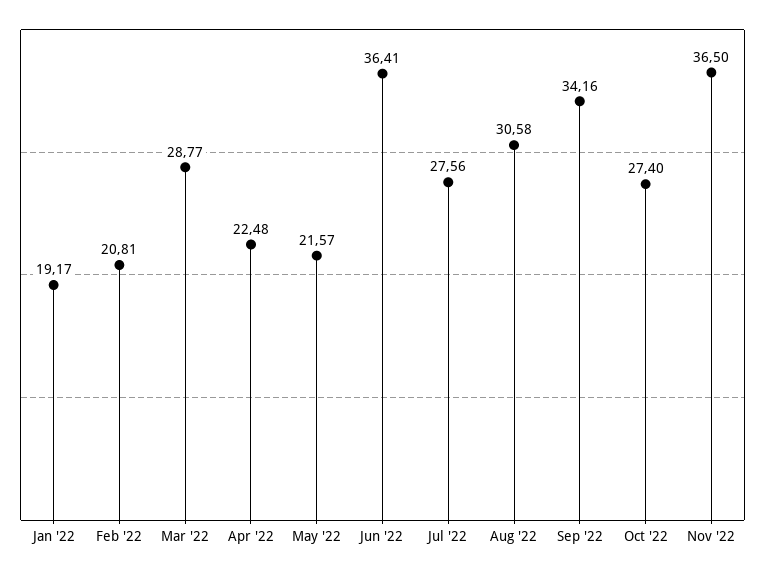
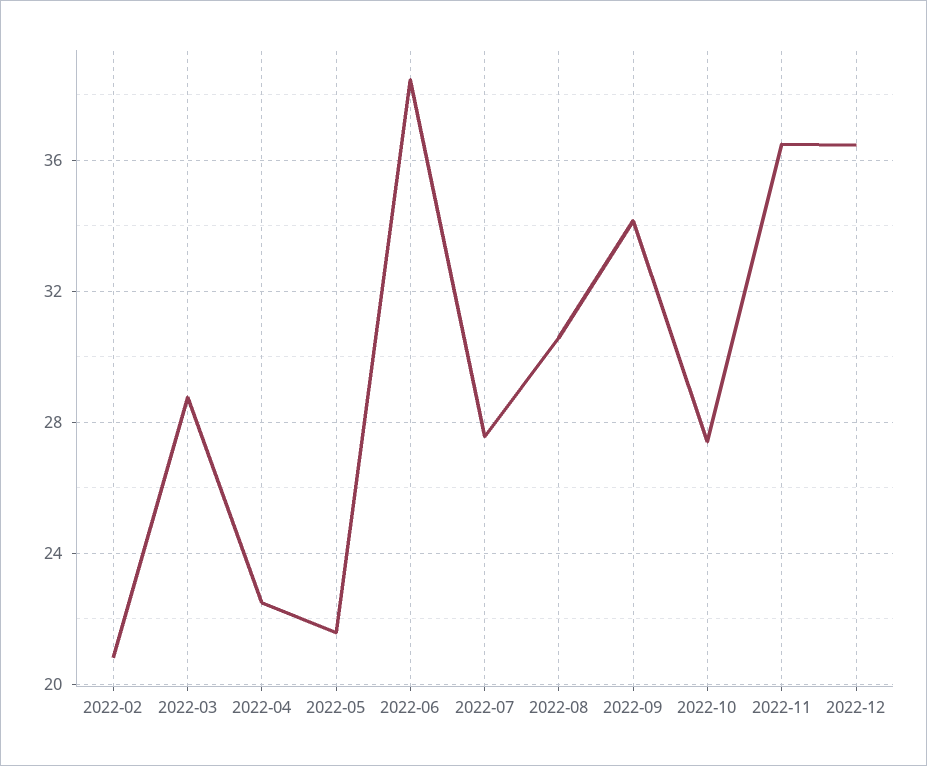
Jan '22: 19.17 -> none
Jun '22: 36.41 -> 38.5
2022-12: none -> 36.5

